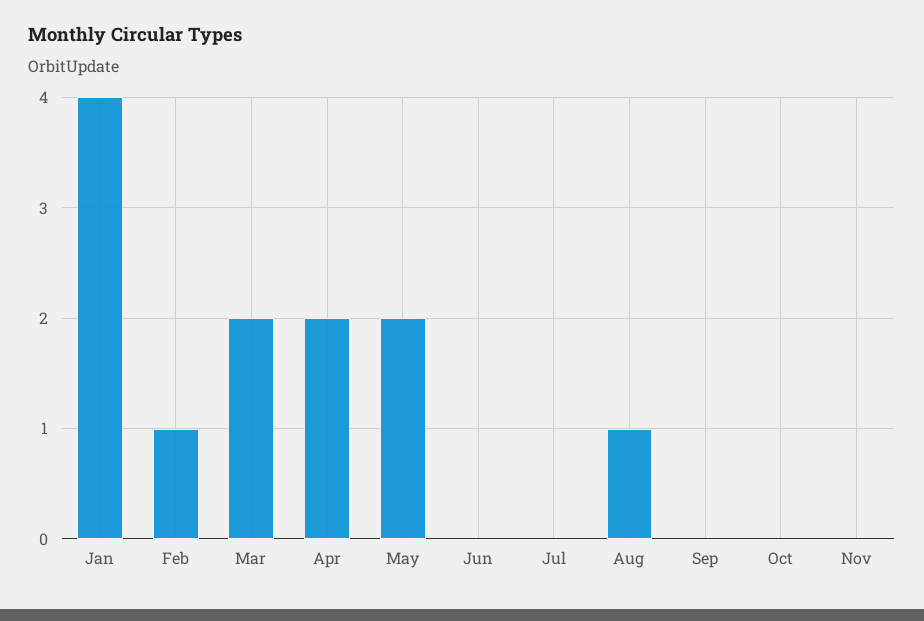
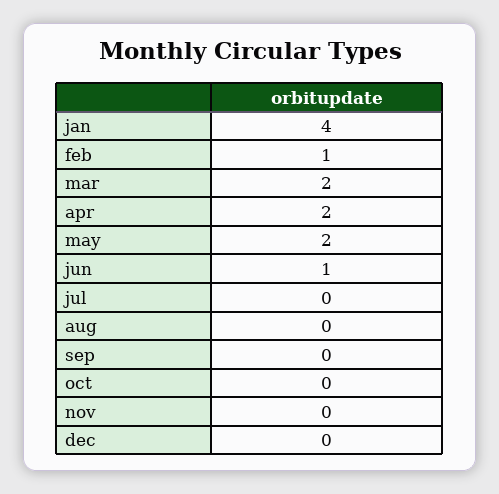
Jun: 0 -> 1
Aug: 1 -> 0
dec: none -> 0

